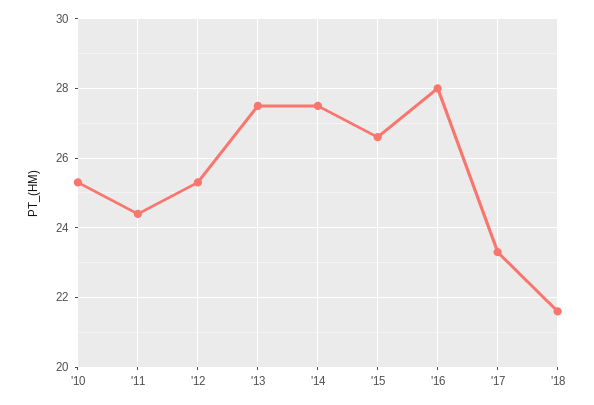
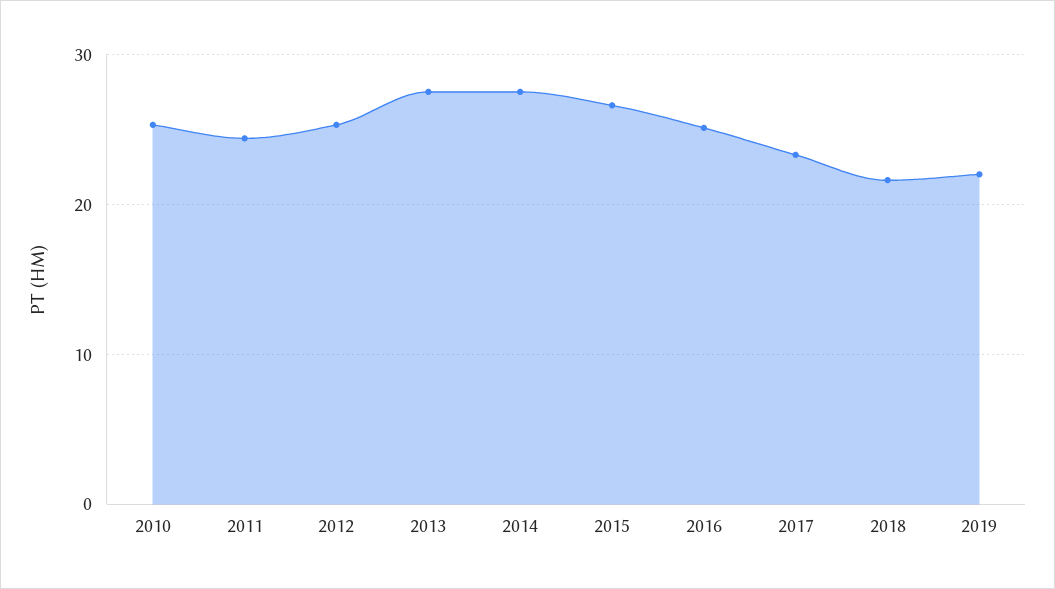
'16: 28 -> 25
2019: none -> 22

